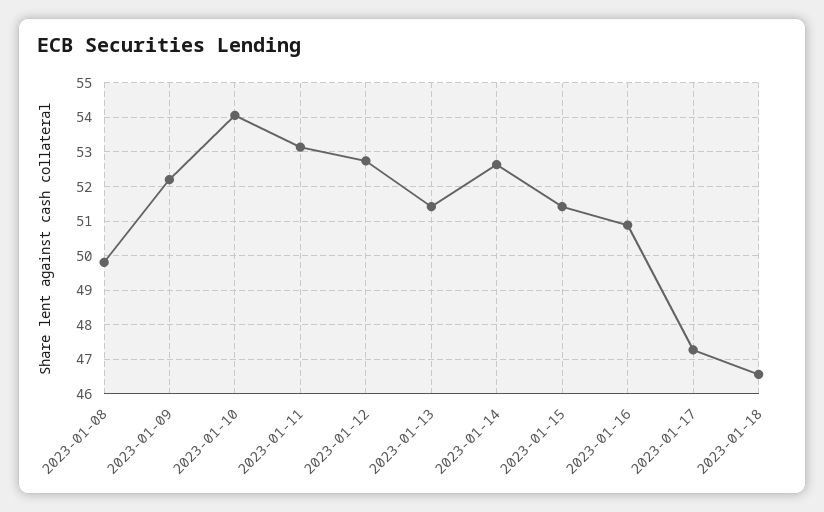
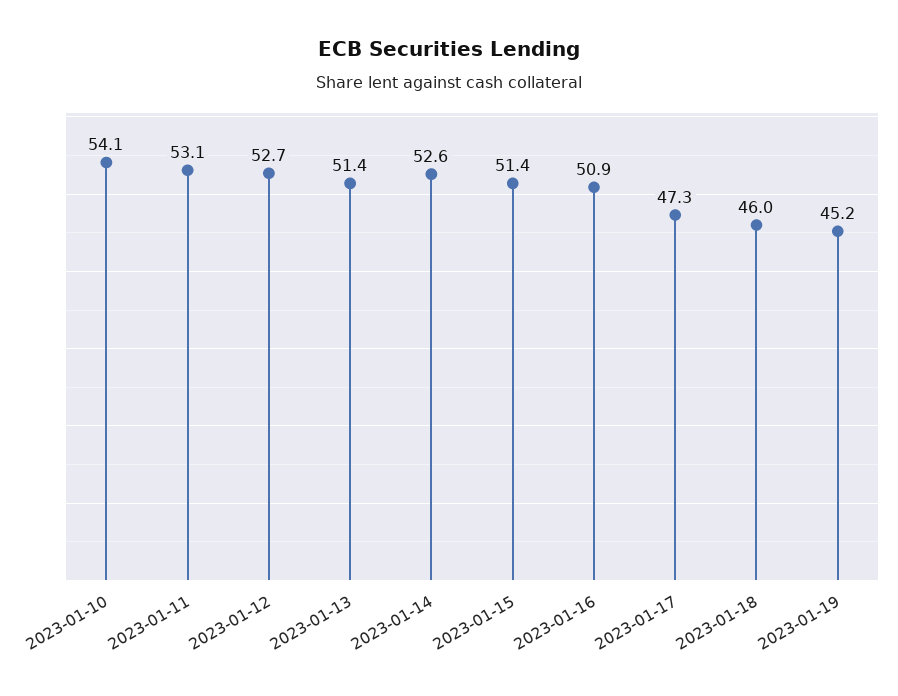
2023-01-08: 49.8 -> none
2023-01-09: 52.2 -> none
2023-01-18: 46.6 -> 46
2023-01-19: none -> 45.2

